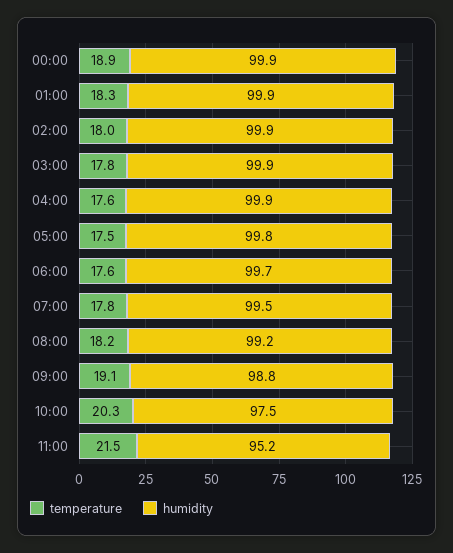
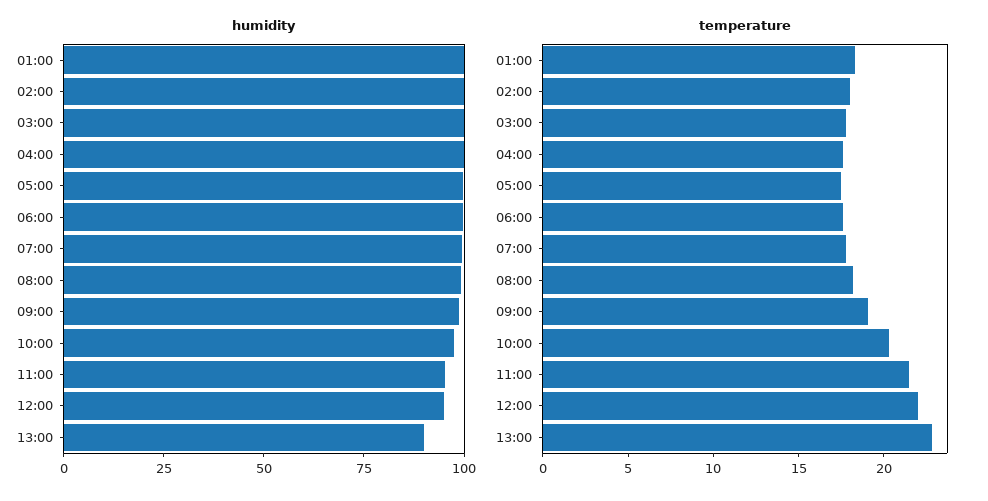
temperature, 00:00: 18.9 -> none
humidity, 00:00: 99.9 -> none
humidity, 12:00: none -> 95
humidity, 13:00: none -> 90
temperature, 12:00: none -> 22
temperature, 13:00: none -> 23

